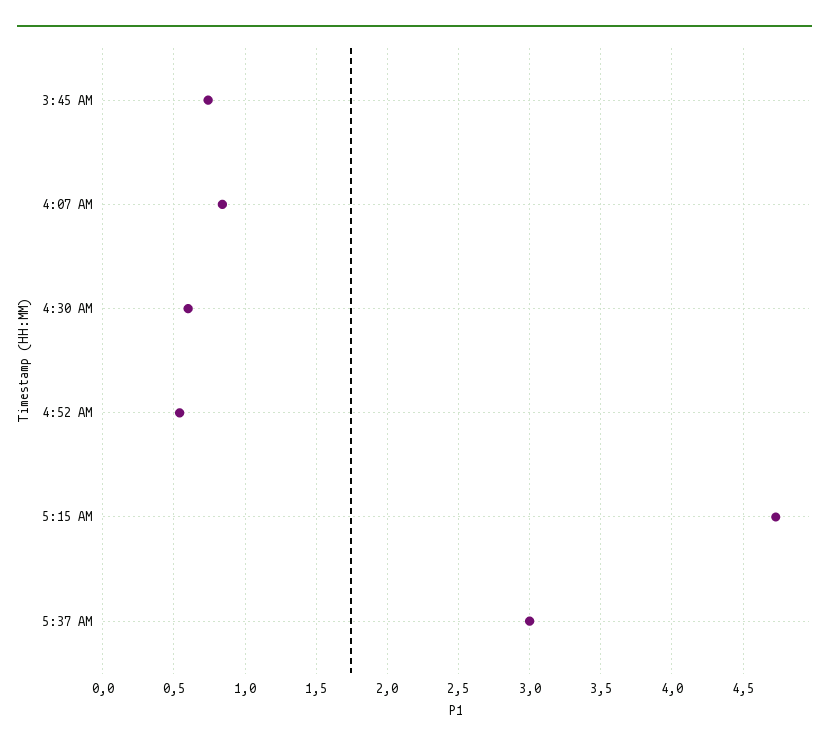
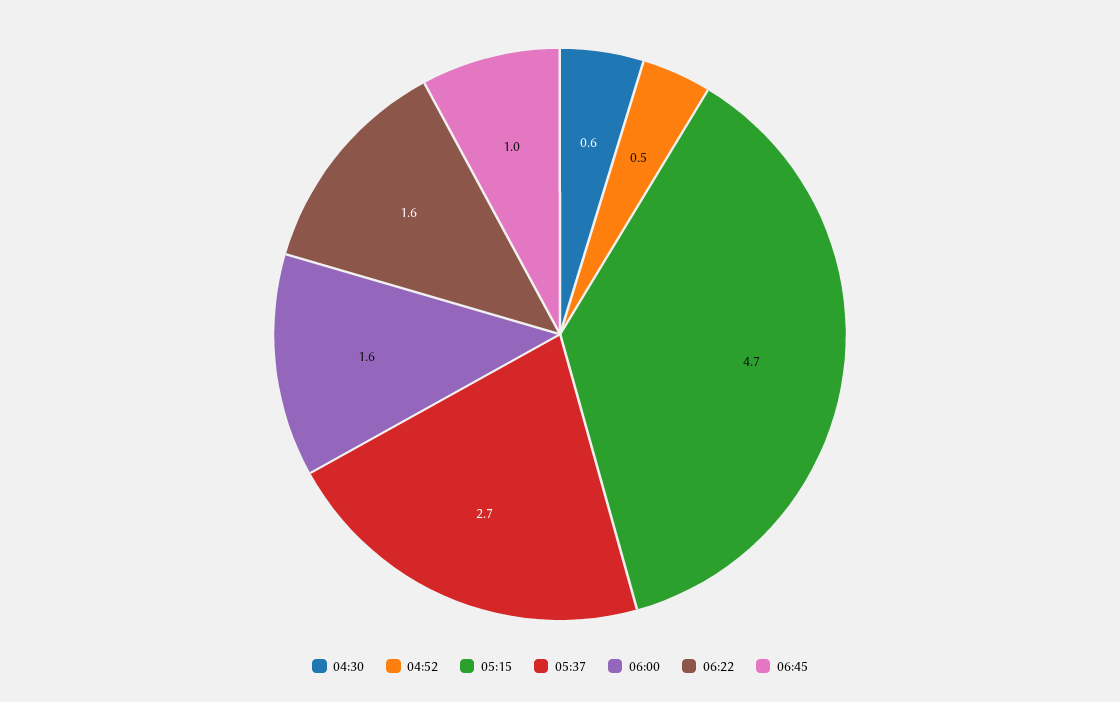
3:45 AM: 0.75 -> none
4:07 AM: 0.85 -> none
5:37 AM: 3 -> 2.7
06:00: none -> 1.6
06:22: none -> 1.6
06:45: none -> 1

